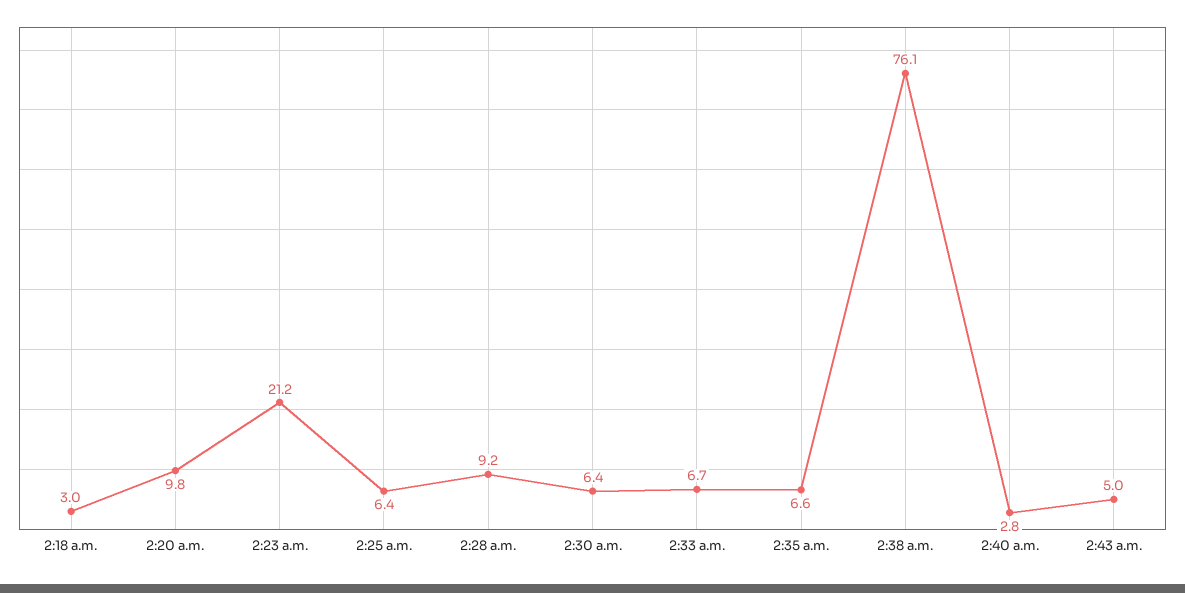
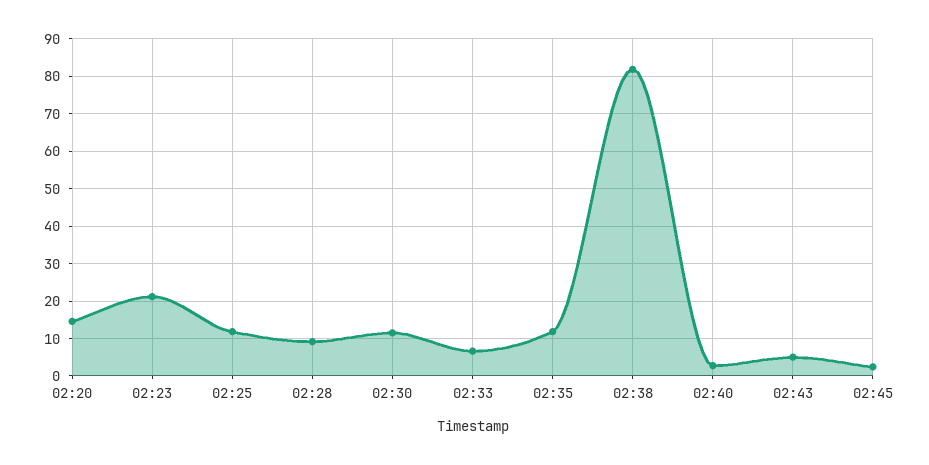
2:18 a.m.: 3 -> none
2:20 a.m.: 9.8 -> 14
2:25 a.m.: 6.4 -> 12
2:30 a.m.: 6.4 -> 12
2:35 a.m.: 6.6 -> 12
2:38 a.m.: 76.1 -> 82
02:45: none -> 2

